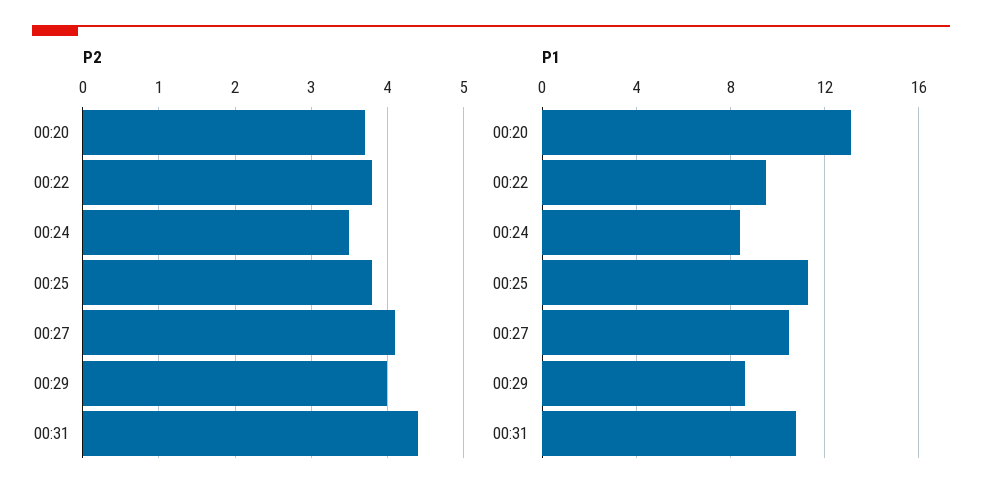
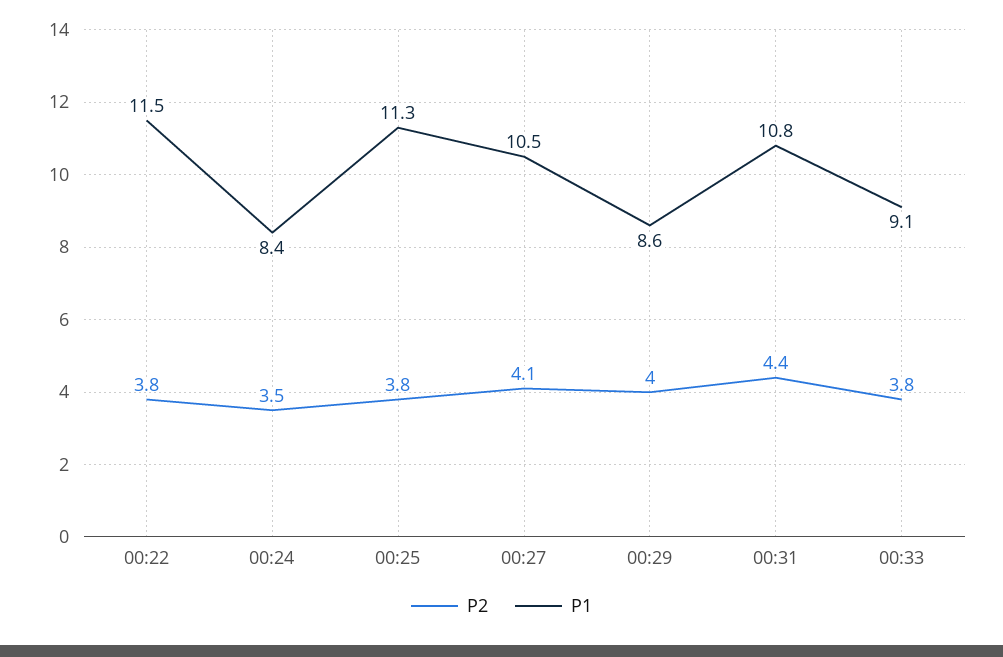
P2, 00:20: 3.7 -> none
P1, 00:20: 13 -> none
P1, 00:22: 9.5 -> 11.5
P2, 00:33: none -> 3.8
P1, 00:33: none -> 9.1

